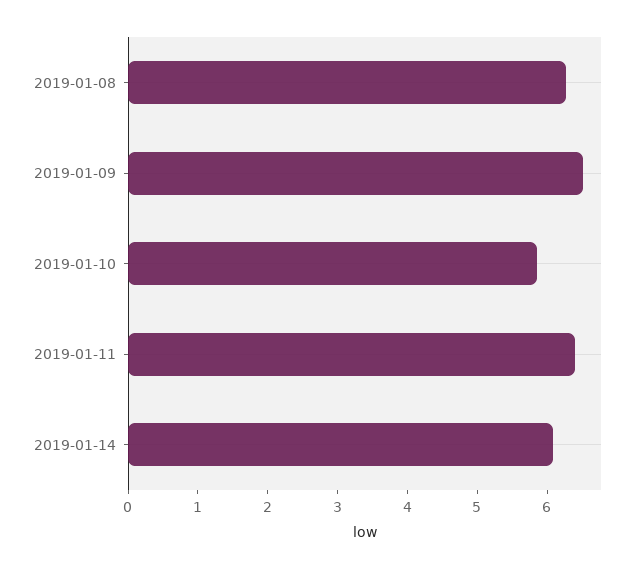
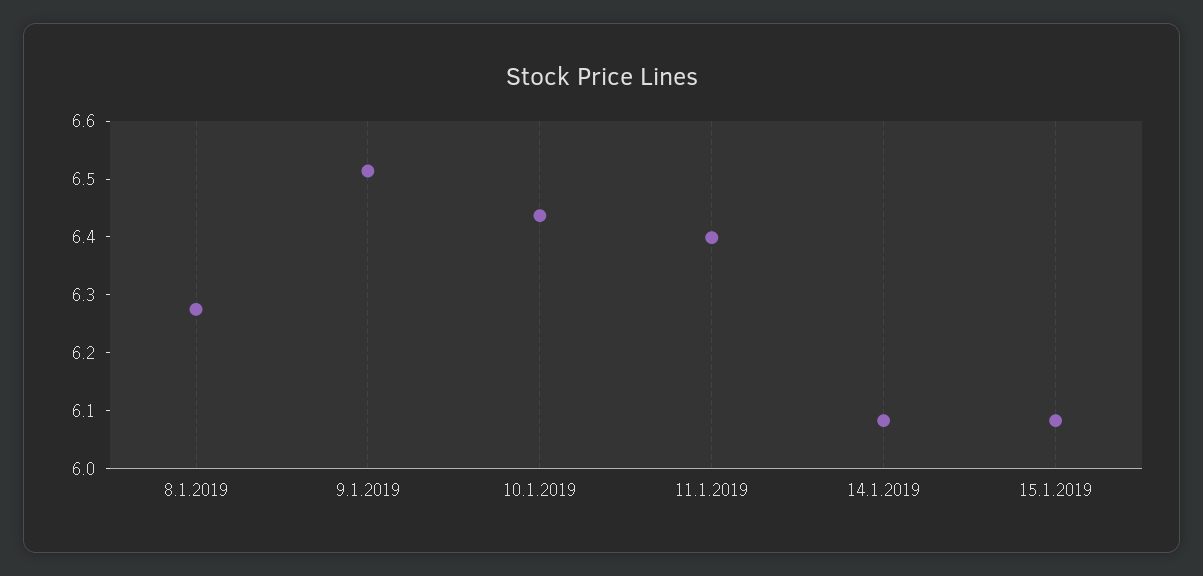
2019-01-10: 5.8 -> 6.44
15.1.2019: none -> 6.08

